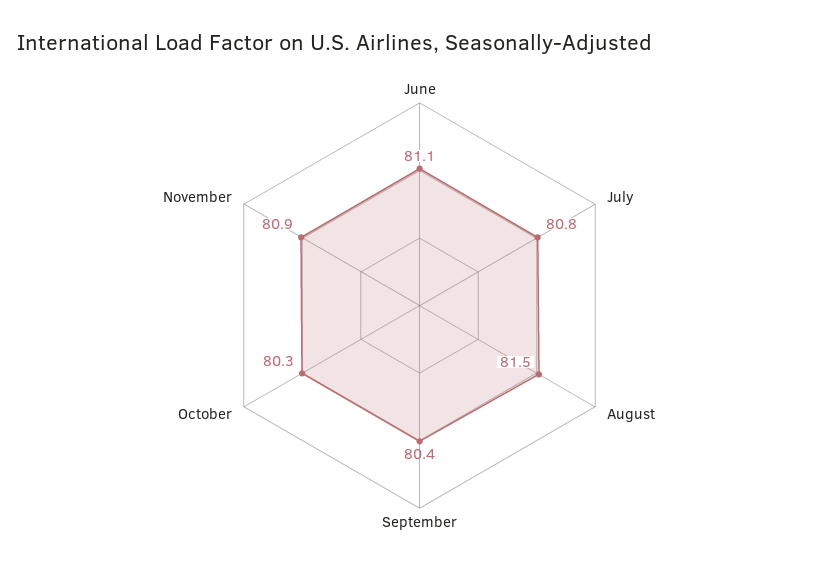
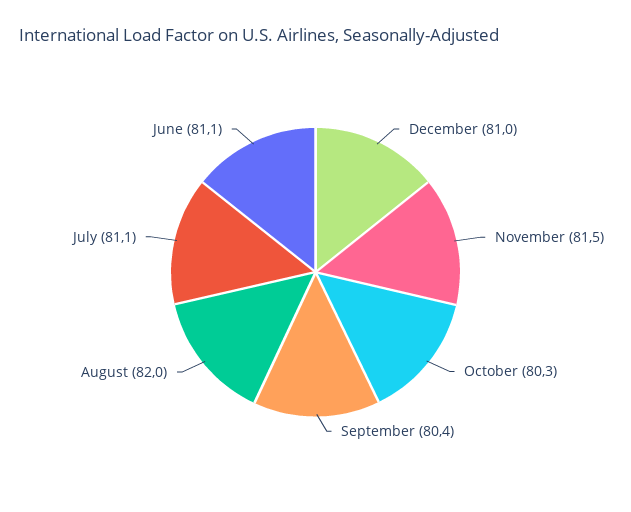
July: 80.8 -> 81.1
August: 81.5 -> 82
November: 80.9 -> 81.5
December: none -> 81

